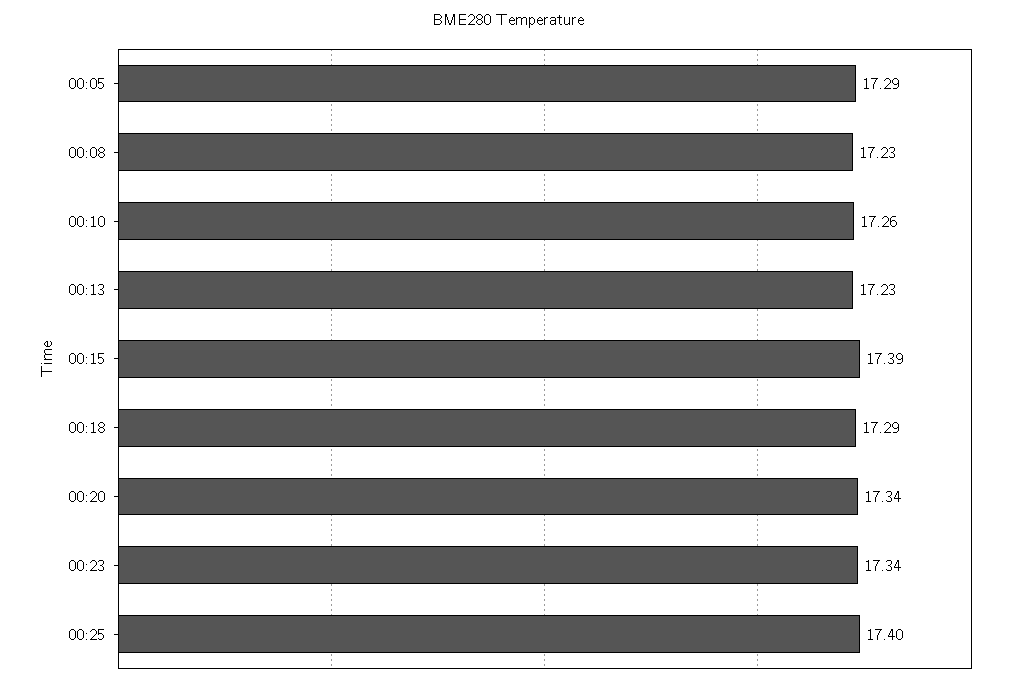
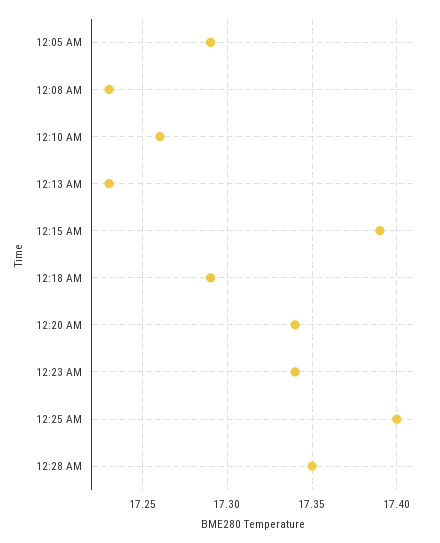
12:28 AM: none -> 17.35

